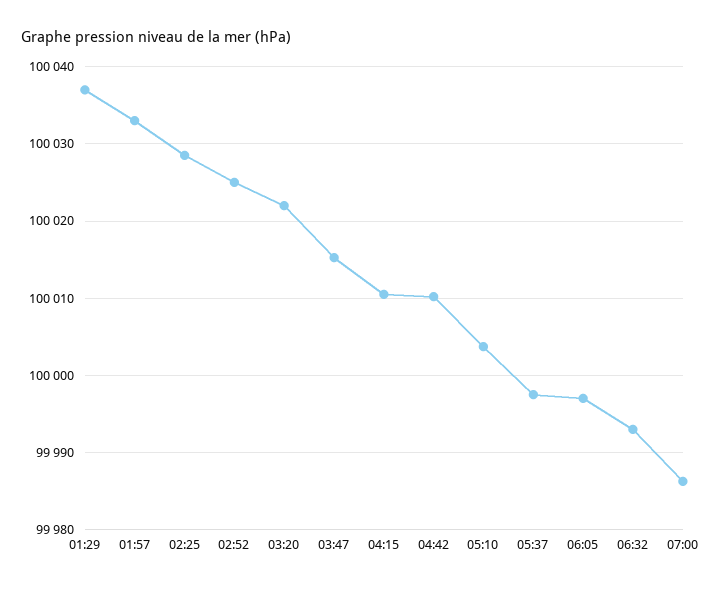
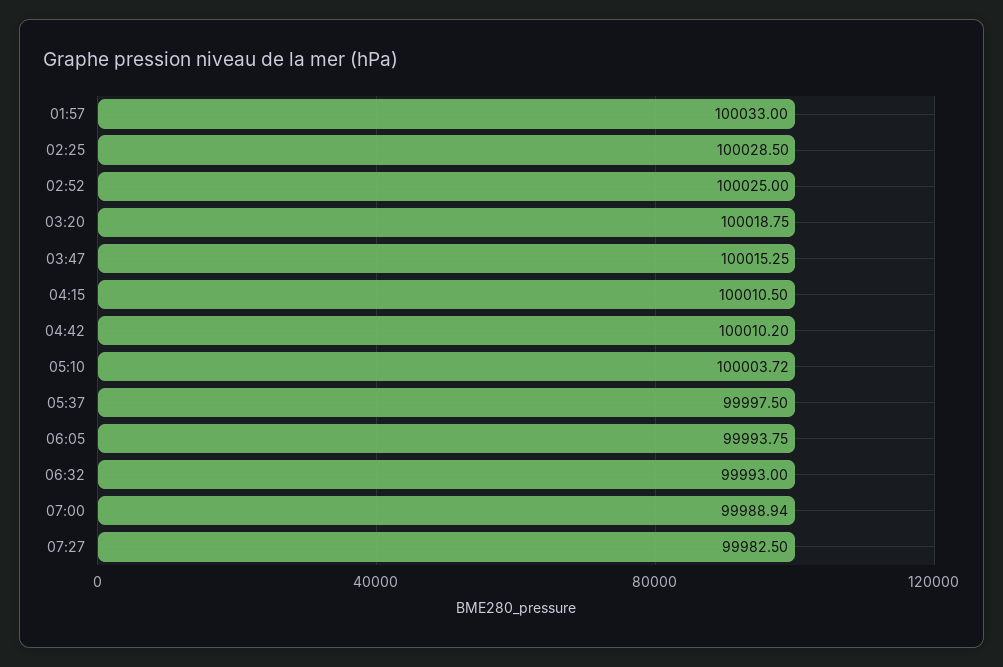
01:29: 100037 -> none
03:20: 100022 -> 100018.75
06:05: 99997 -> 99993.75
07:00: 99986 -> 99988.94
07:27: none -> 99982.5

